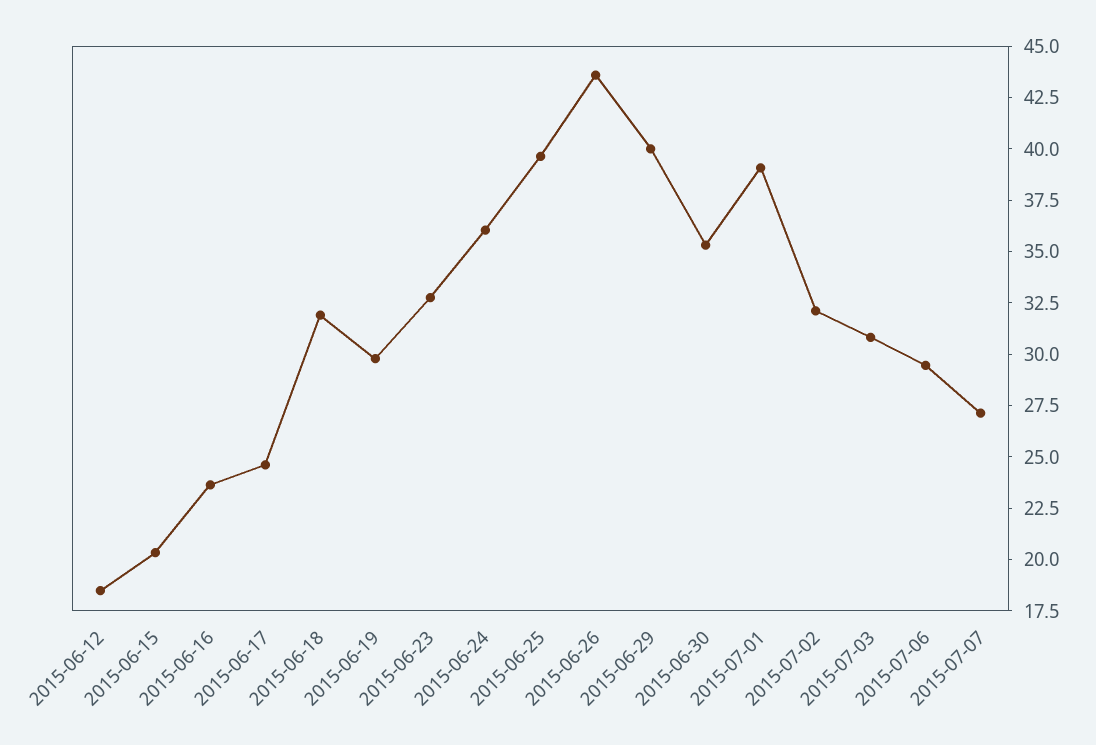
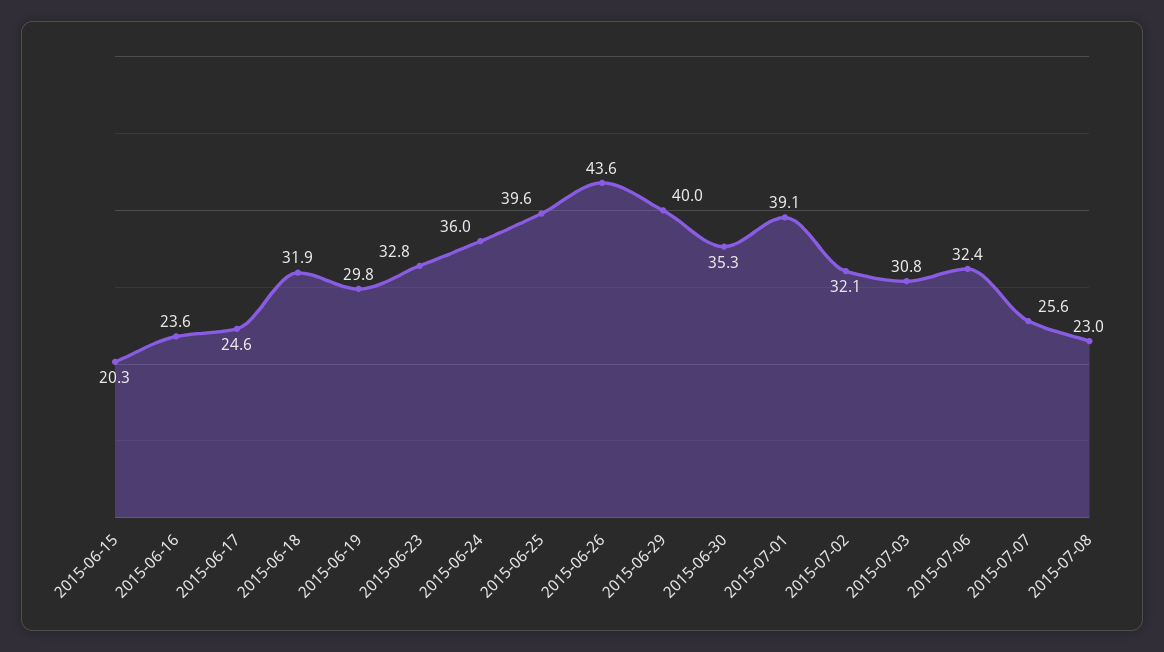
2015-06-12: 18.5 -> none
2015-07-06: 29.5 -> 32.4
2015-07-07: 27 -> 25.6
2015-07-08: none -> 23

